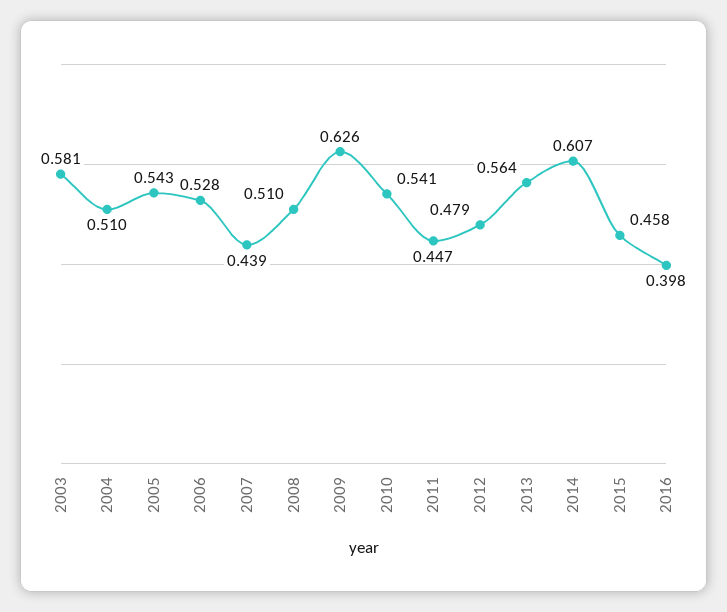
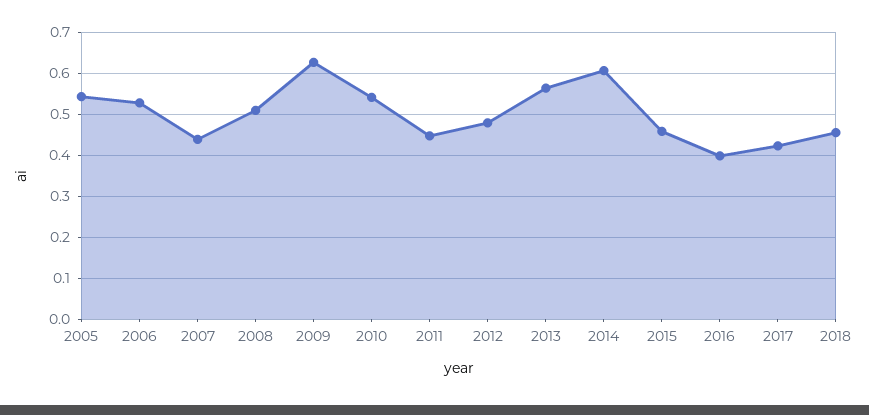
2003: 0.581 -> none
2004: 0.51 -> none
2017: none -> 0.42
2018: none -> 0.46

